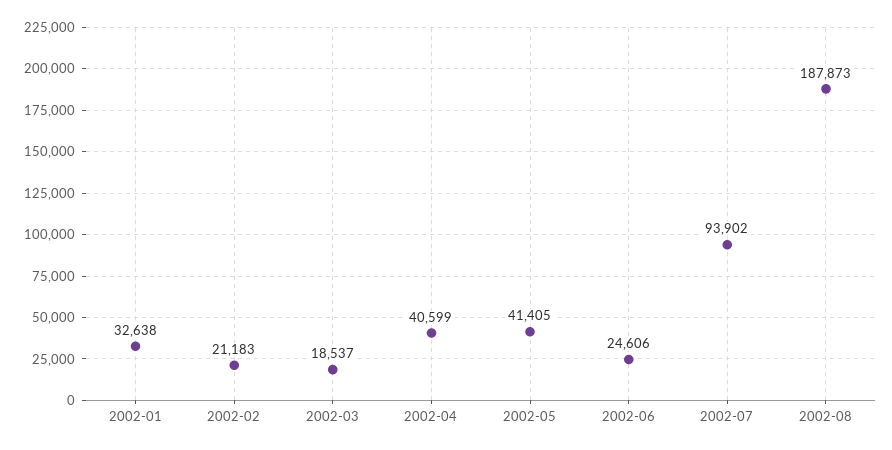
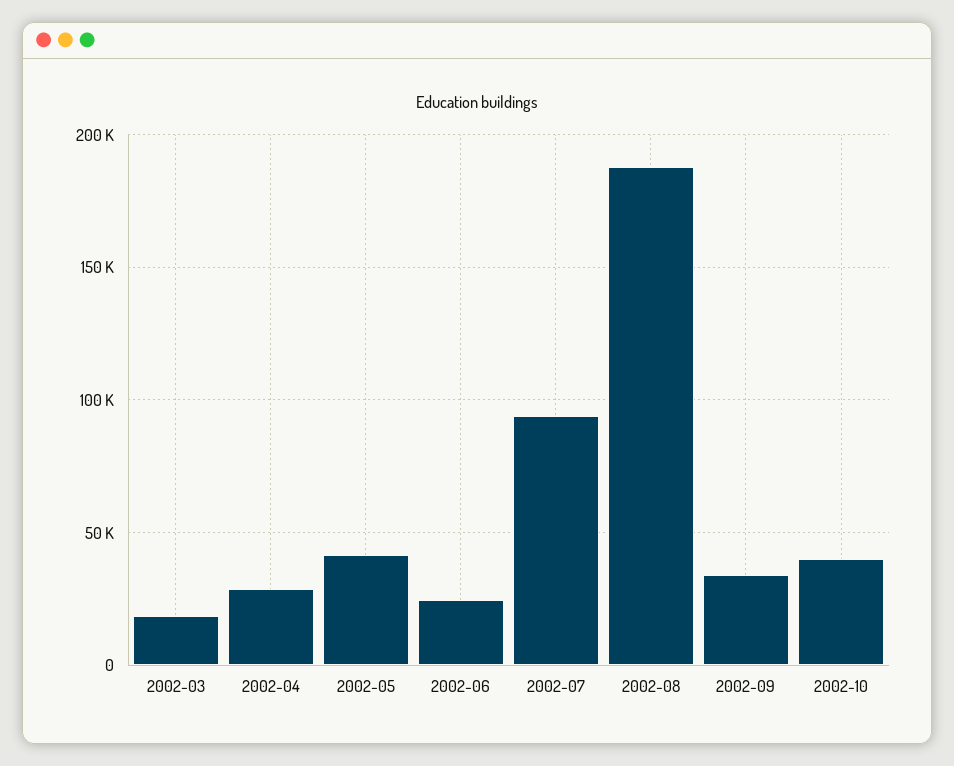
2002-01: 32638 -> none
2002-02: 21183 -> none
2002-04: 40599 -> 30000
2002-09: none -> 35000
2002-10: none -> 40000

